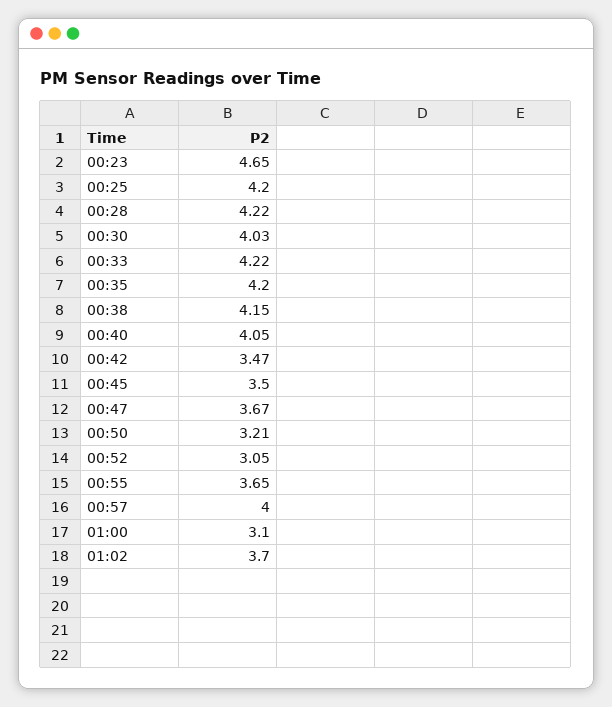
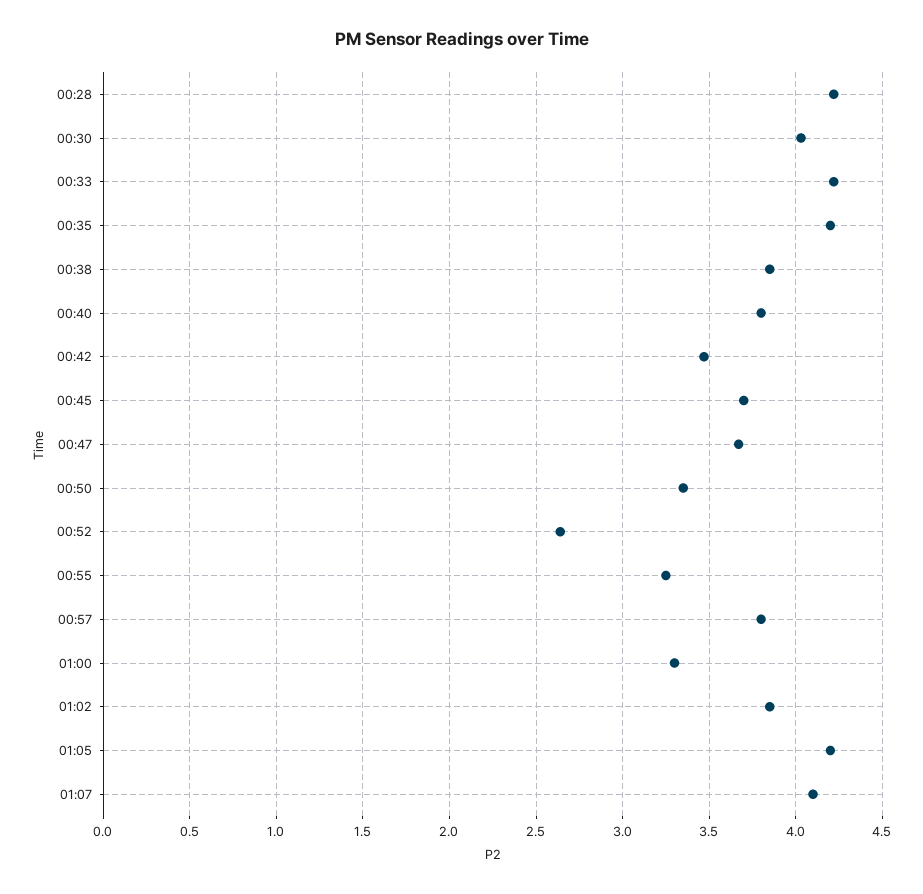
00:23: 4.65 -> none
00:25: 4.2 -> none
00:38: 4.15 -> 3.85
00:40: 4.05 -> 3.8
00:45: 3.5 -> 3.7
00:50: 3.21 -> 3.35
00:52: 3.05 -> 2.65
00:55: 3.65 -> 3.25
00:57: 4 -> 3.8
01:00: 3.1 -> 3.3
01:02: 3.7 -> 3.85
01:05: none -> 4.2
01:07: none -> 4.1

